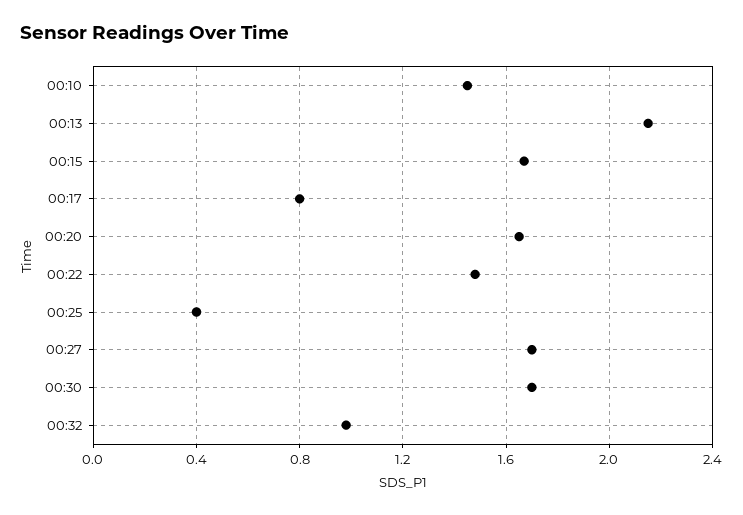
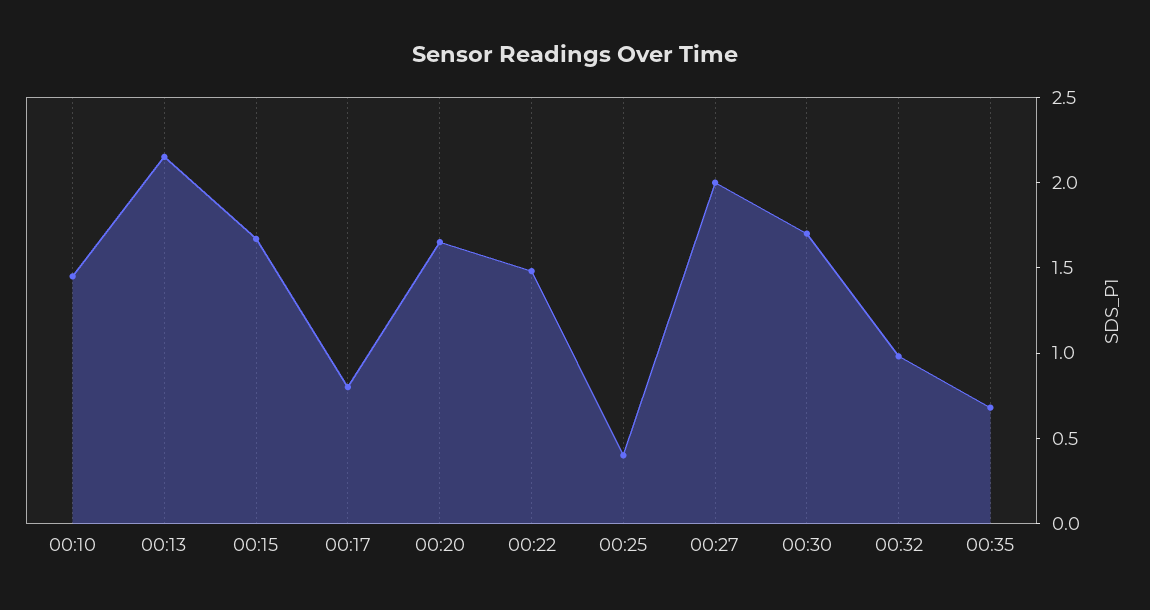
00:27: 1.7 -> 2
00:35: none -> 0.7

